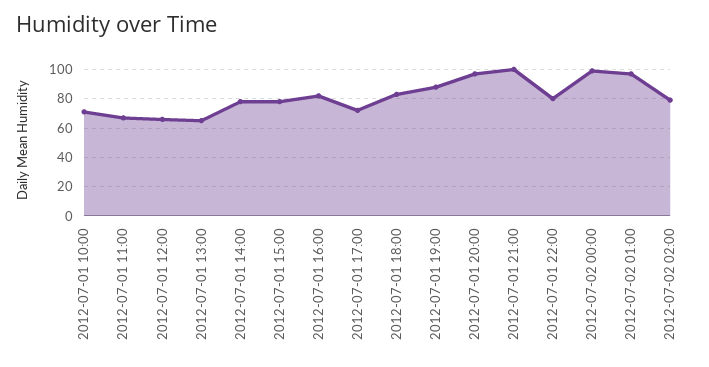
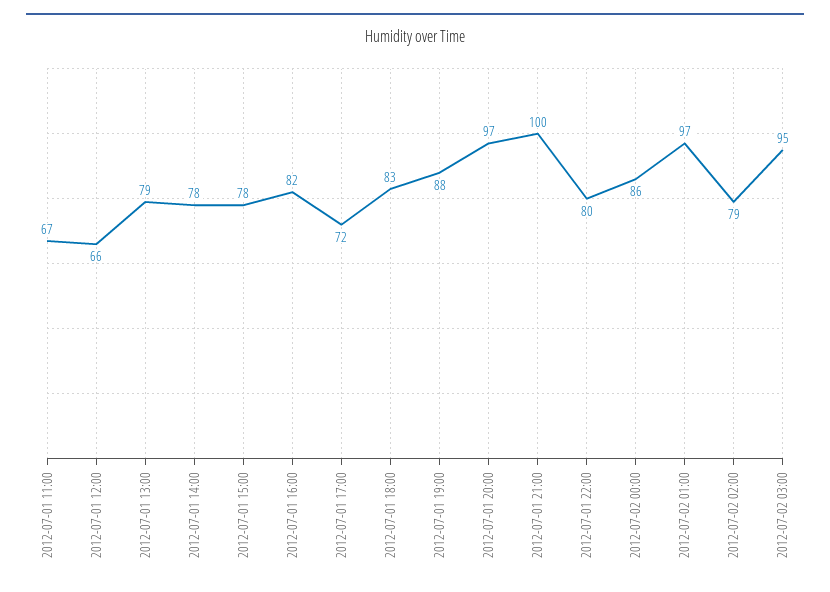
2012-07-01 10:00: 70 -> none
2012-07-01 13:00: 65 -> 79
2012-07-02 00:00: 100 -> 86
2012-07-02 03:00: none -> 95

